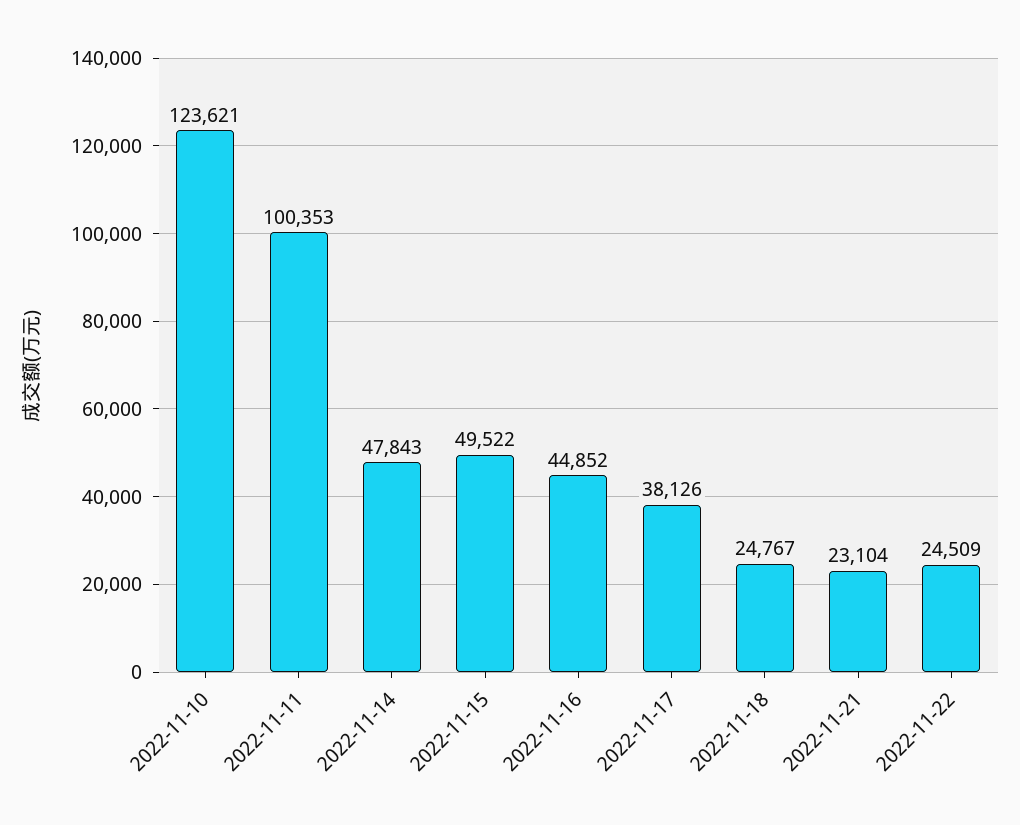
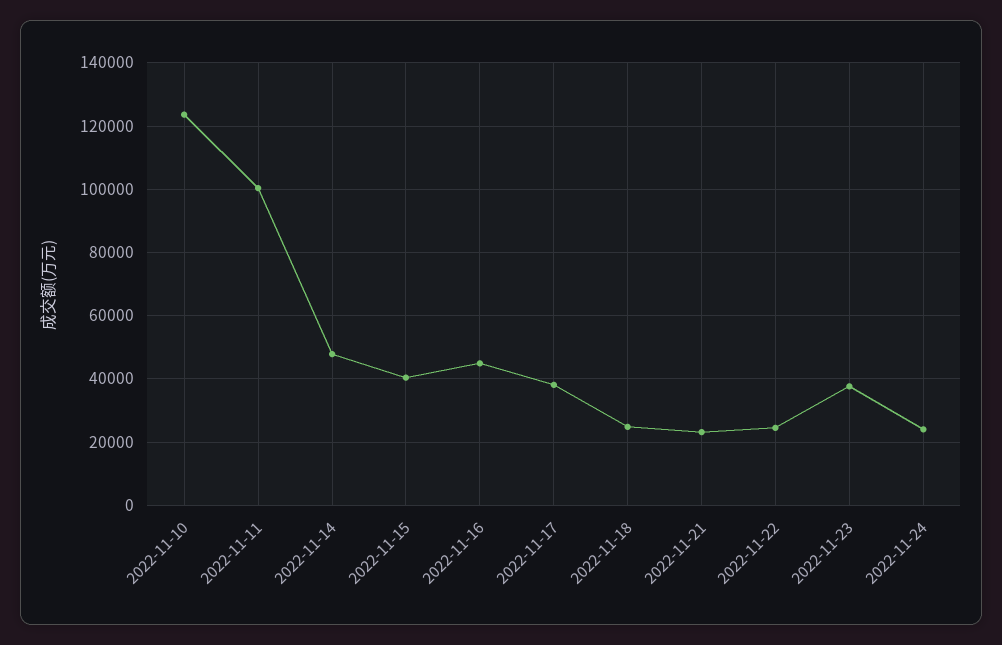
2022-11-15: 49522 -> 40000
2022-11-23: none -> 38000
2022-11-24: none -> 24000

